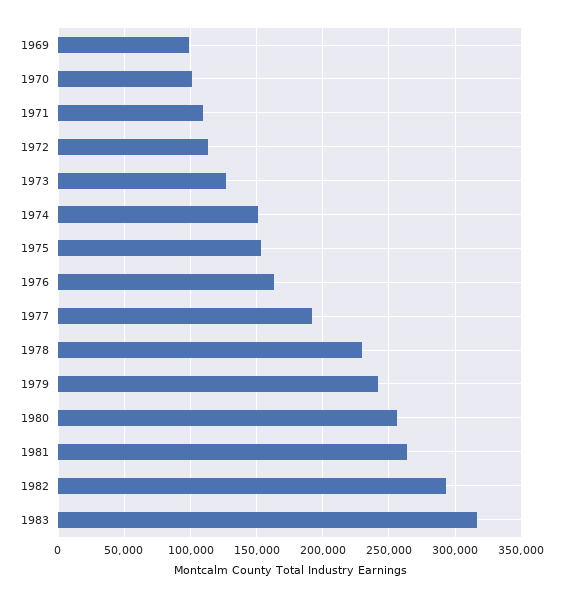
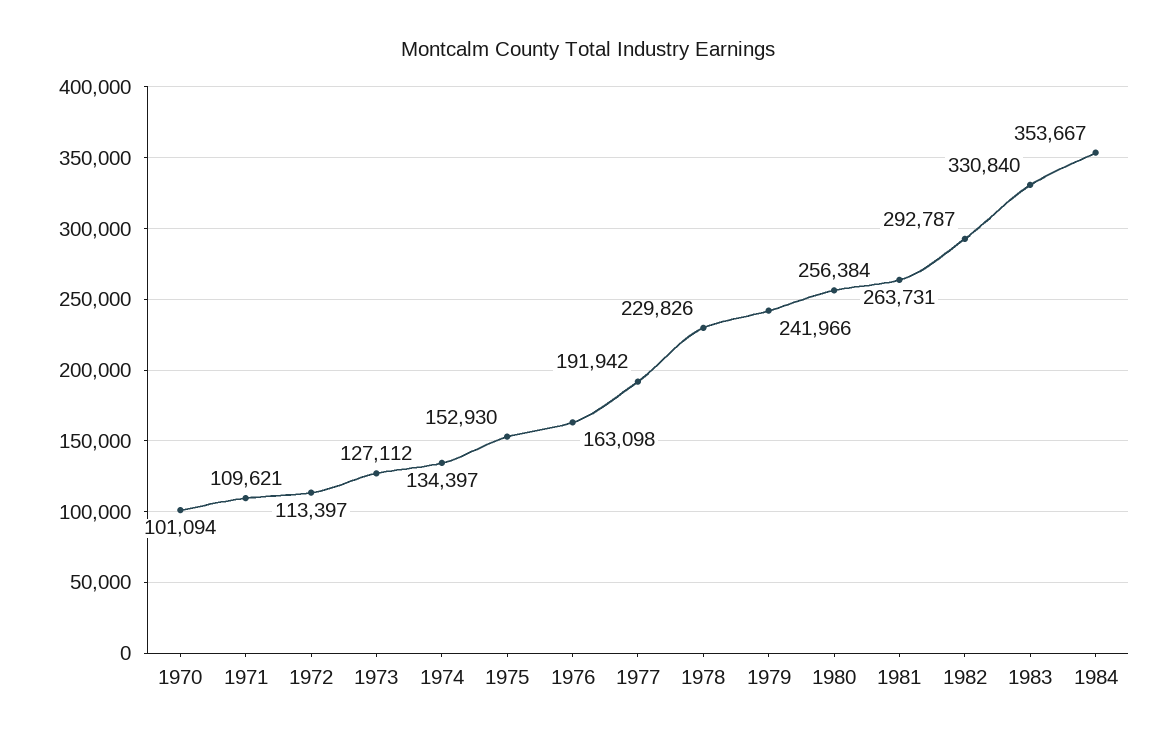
1969: 100000 -> none
1974: 150000 -> 134397
1983: 315000 -> 330840
1984: none -> 353667

